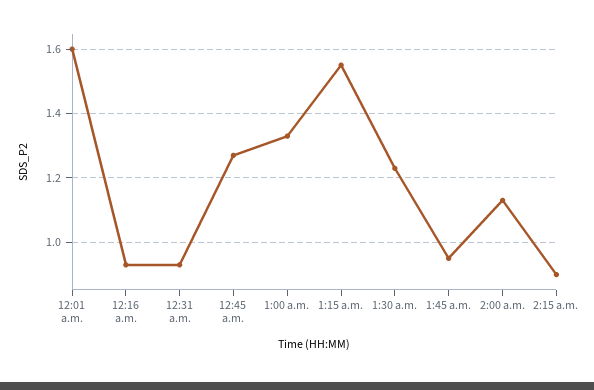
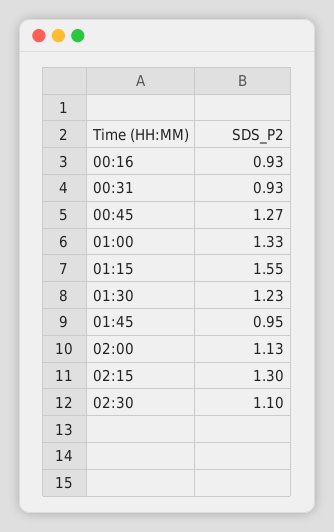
12:01 a.m.: 1.6 -> none
2:15 a.m.: 0.9 -> 1.3
02:30: none -> 1.1

